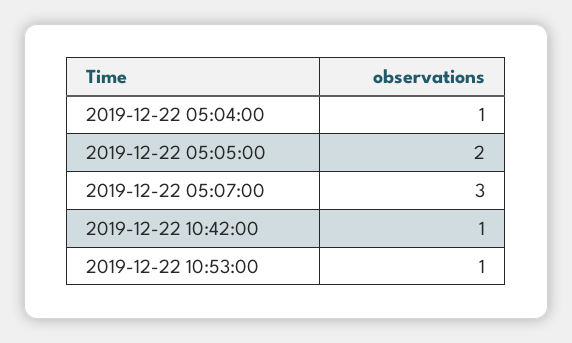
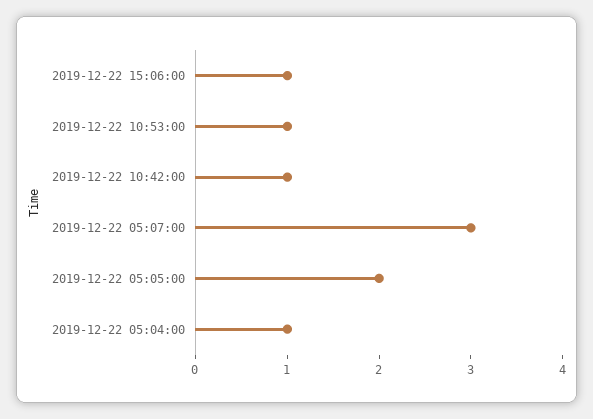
2019-12-22 15:06:00: none -> 1

